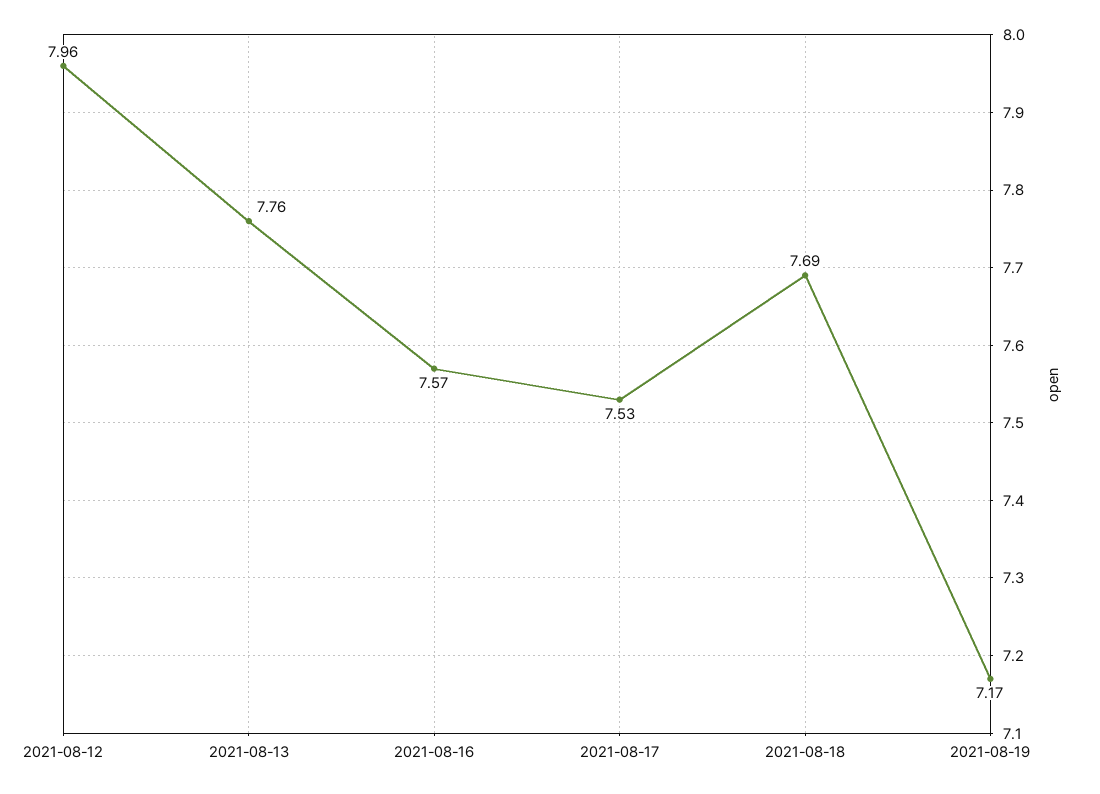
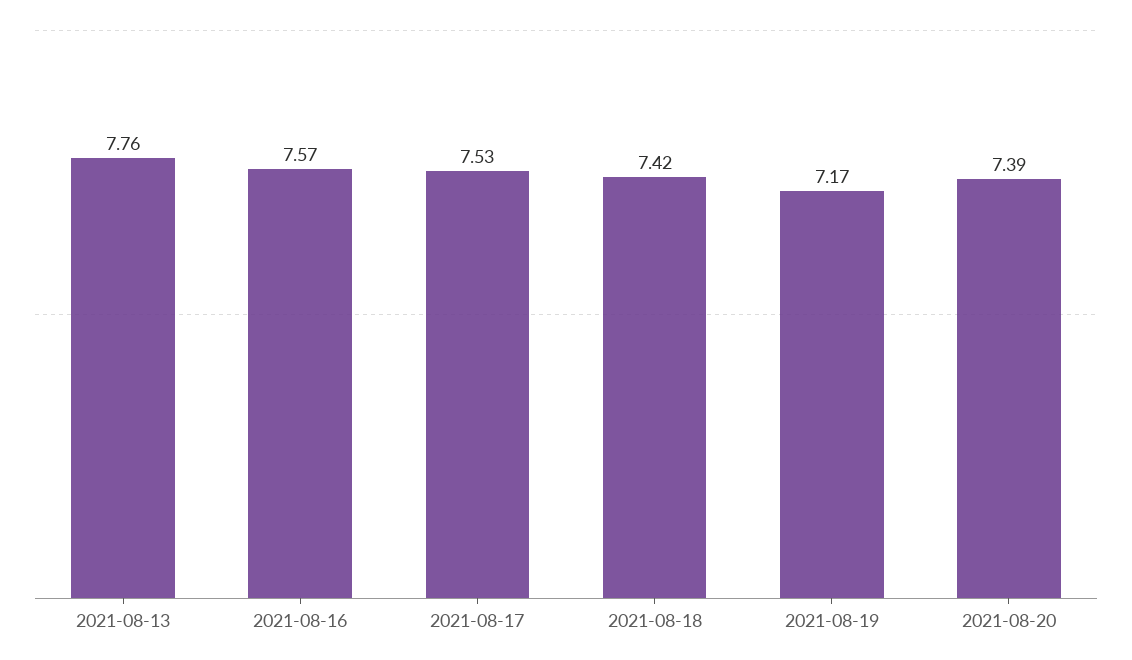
2021-08-12: 7.96 -> none
2021-08-18: 7.69 -> 7.42
2021-08-20: none -> 7.39

